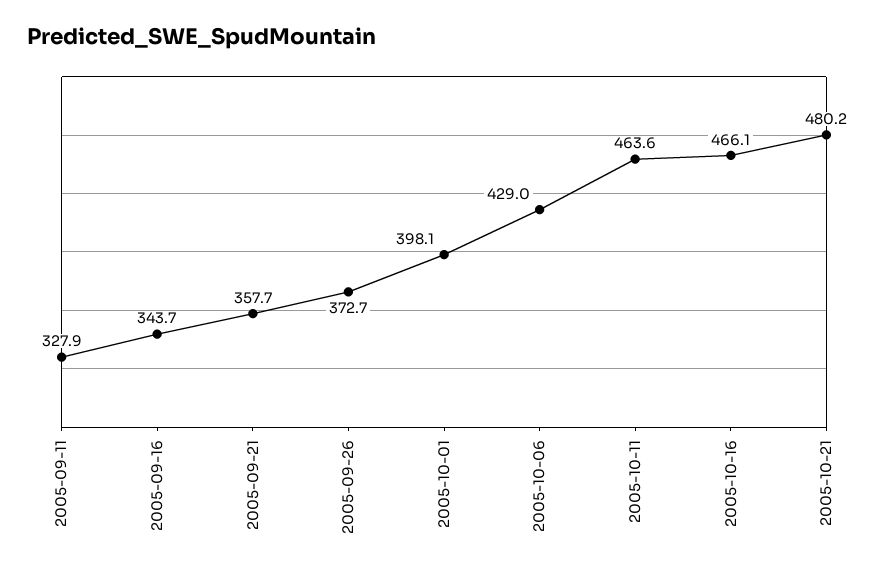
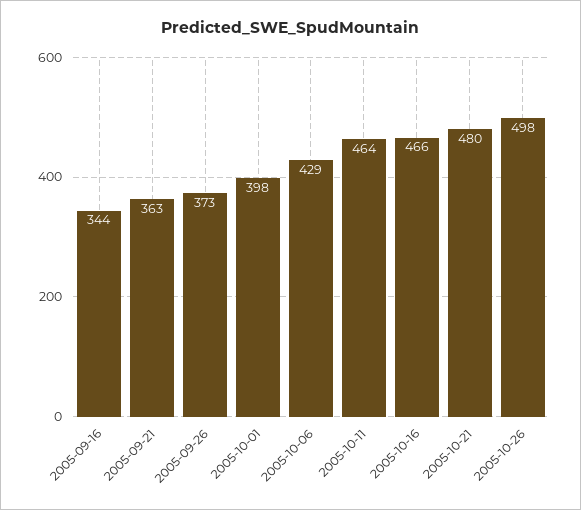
2005-09-11: 327.9 -> none
2005-09-21: 357.7 -> 363
2005-10-26: none -> 498

